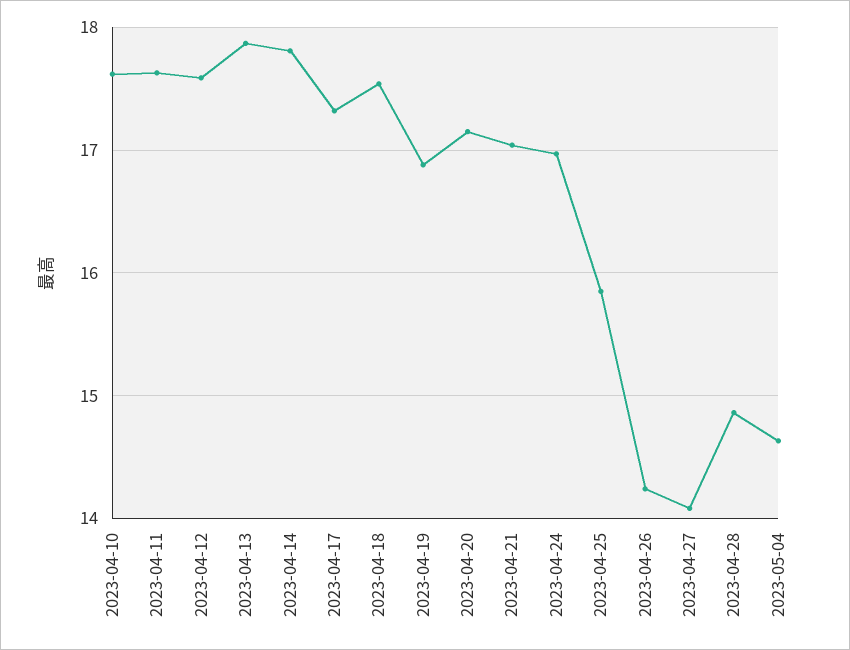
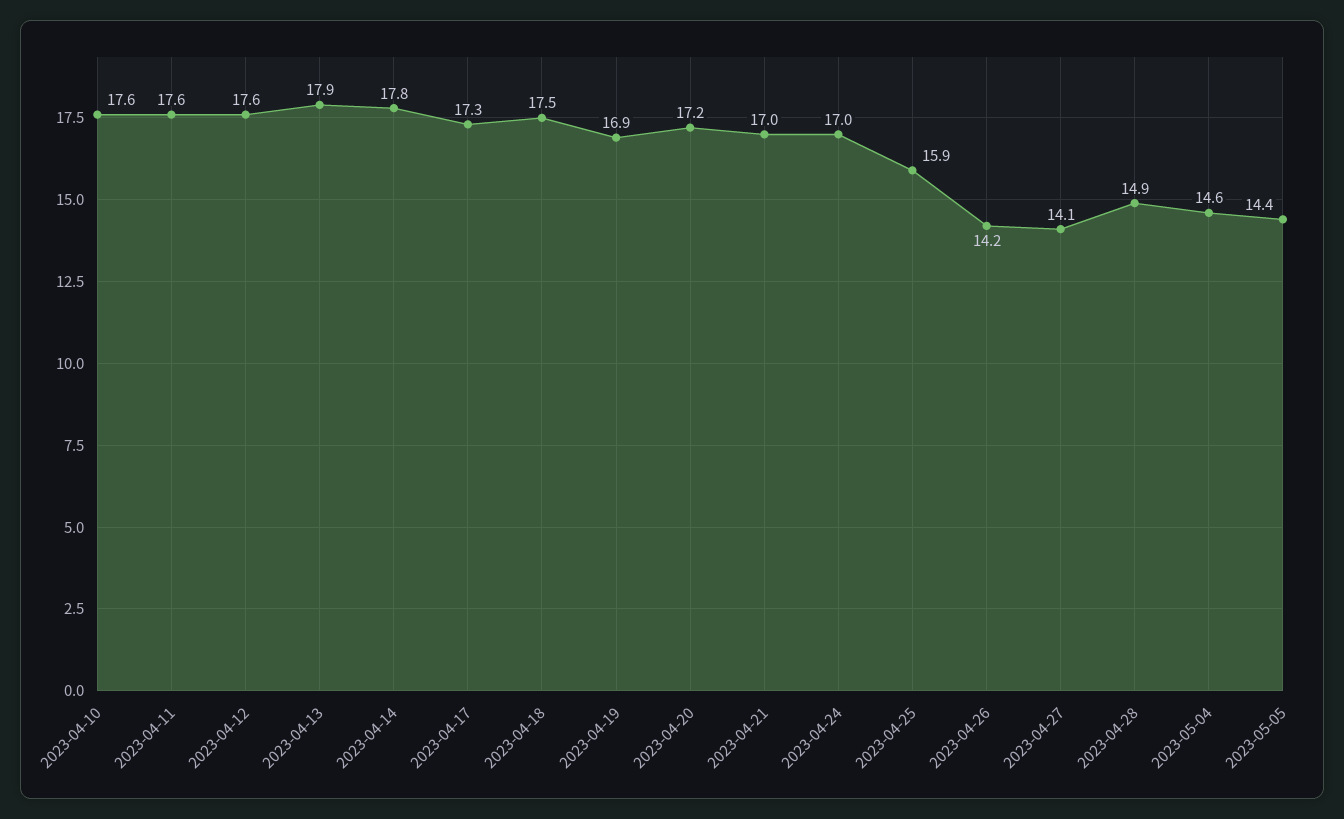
2023-05-05: none -> 14.4

